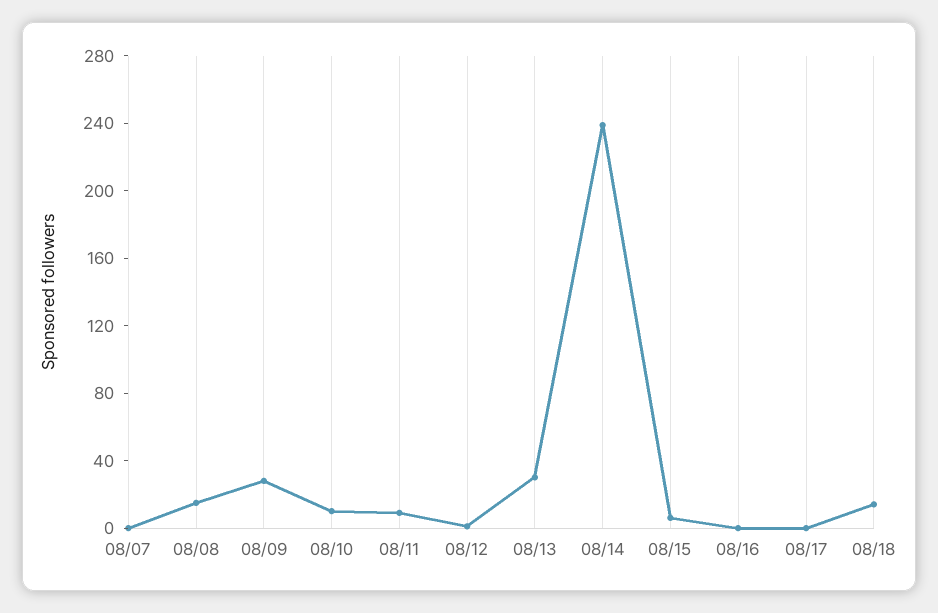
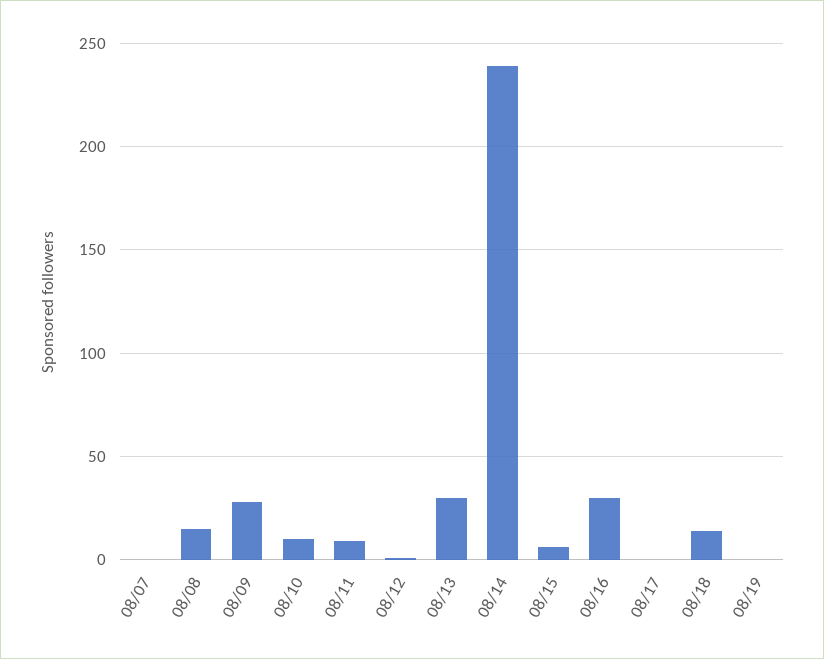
08/16: 0 -> 30
08/19: none -> 0

